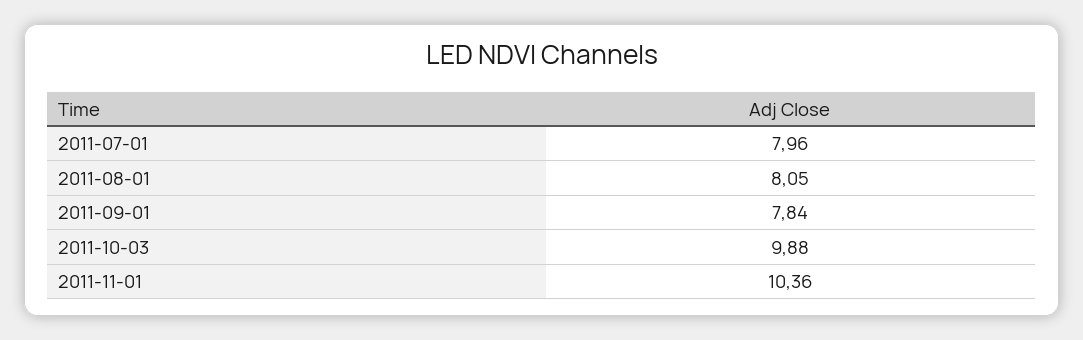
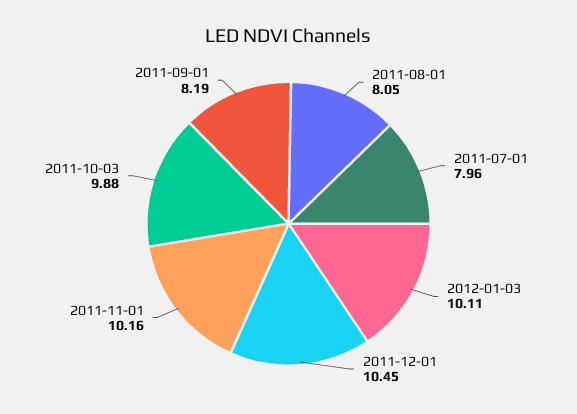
2011-09-01: 7.84 -> 8.19
2011-11-01: 10.36 -> 10.16
2012-01-03: none -> 10.11
2011-12-01: none -> 10.45

